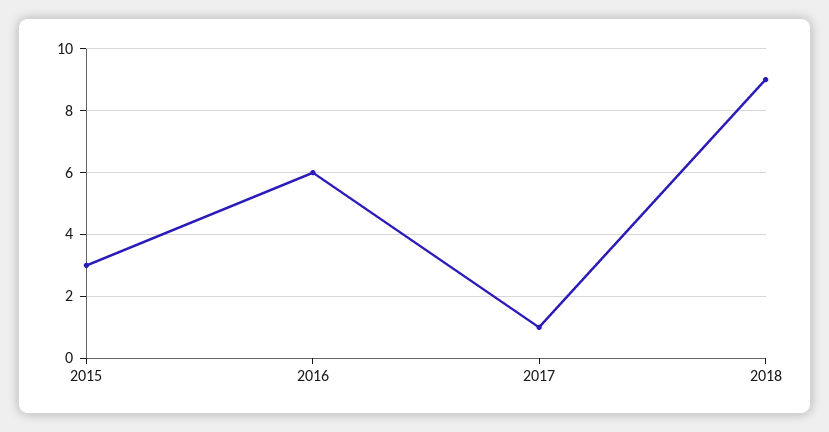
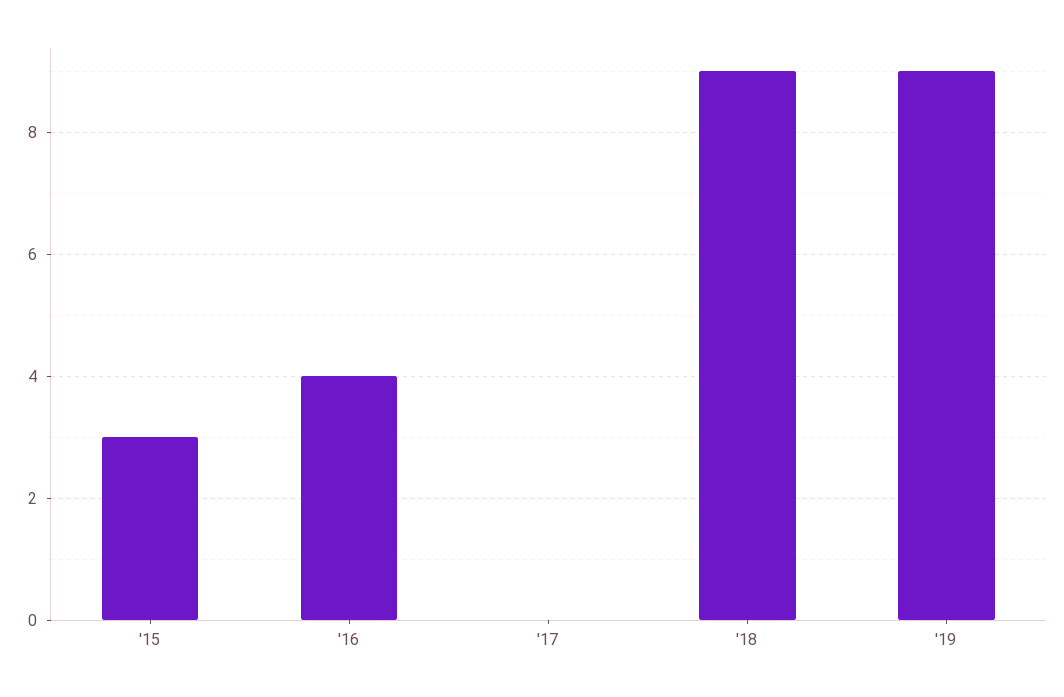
2016: 6 -> 4
2017: 1 -> 0
'19: none -> 9

